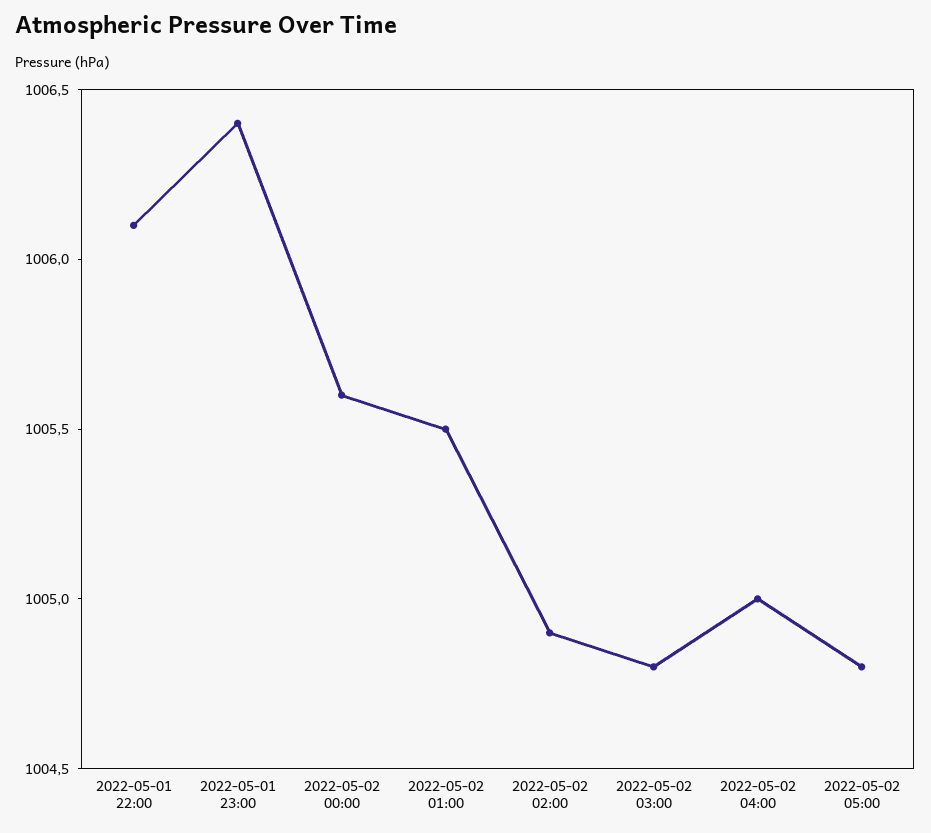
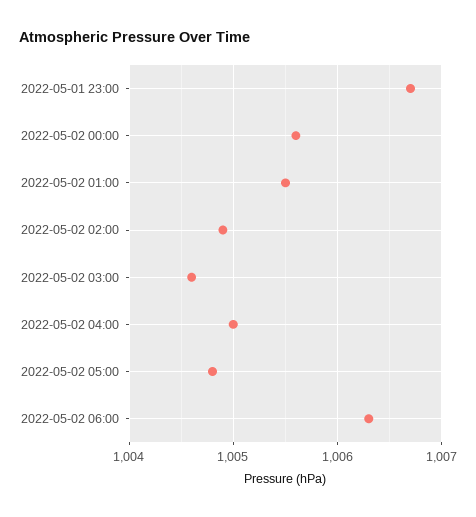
2022-05-01 22:00: 1006.1 -> none
2022-05-01 23:00: 1006.4 -> 1006.7
2022-05-02 03:00: 1004.8 -> 1004.6
2022-05-02 06:00: none -> 1006.3

